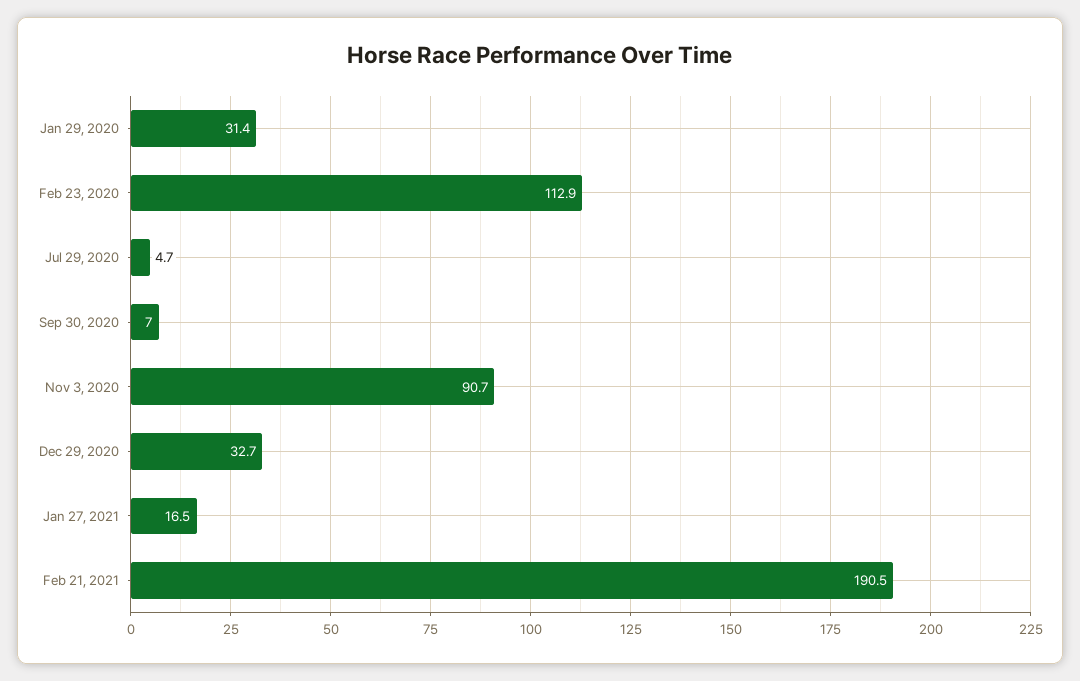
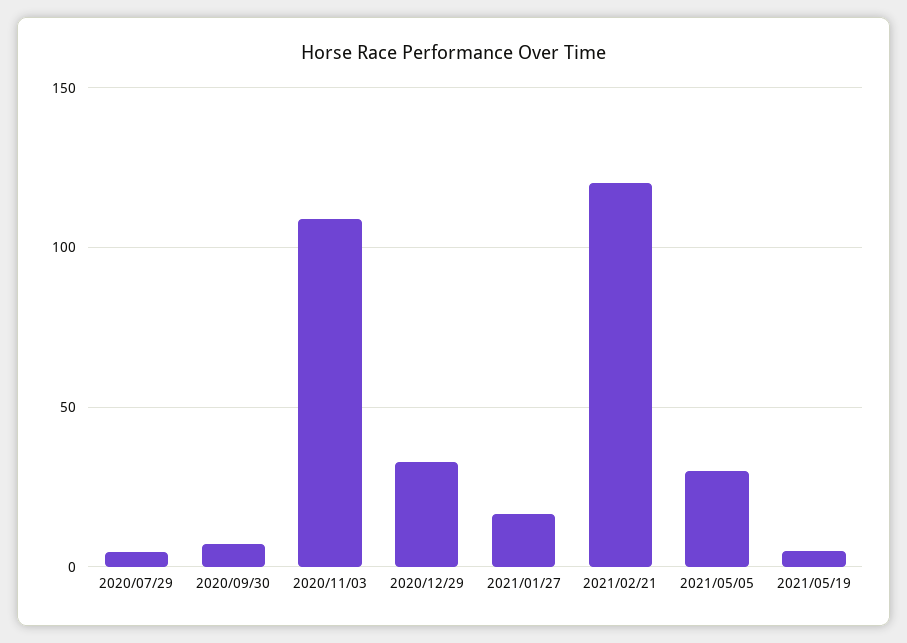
Jan 29, 2020: 31.4 -> none
Feb 23, 2020: 112.9 -> none
Nov 3, 2020: 90.7 -> 110
Feb 21, 2021: 190.5 -> 120
2021/05/05: none -> 30
2021/05/19: none -> 5

